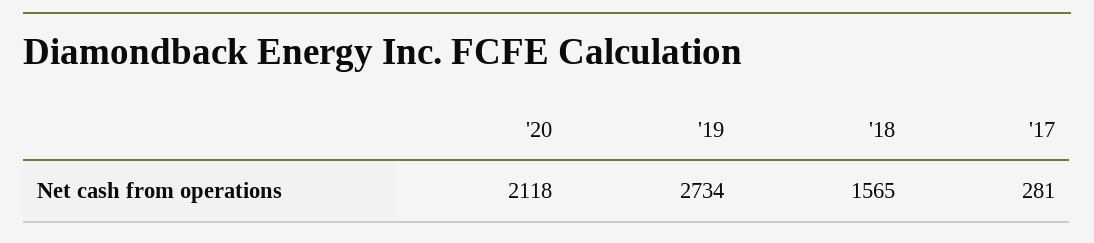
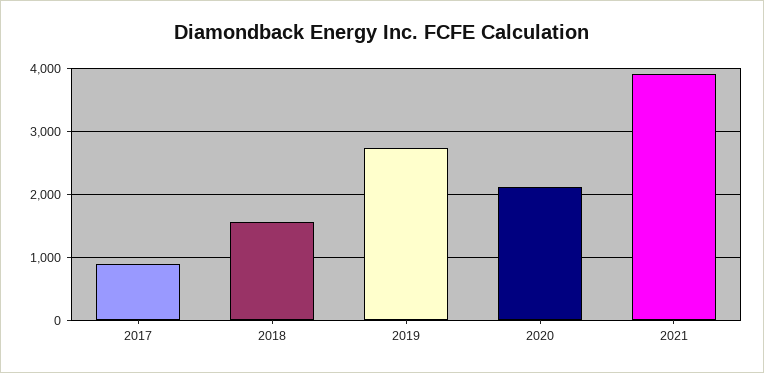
'17: 281 -> 900
2021: none -> 3900

